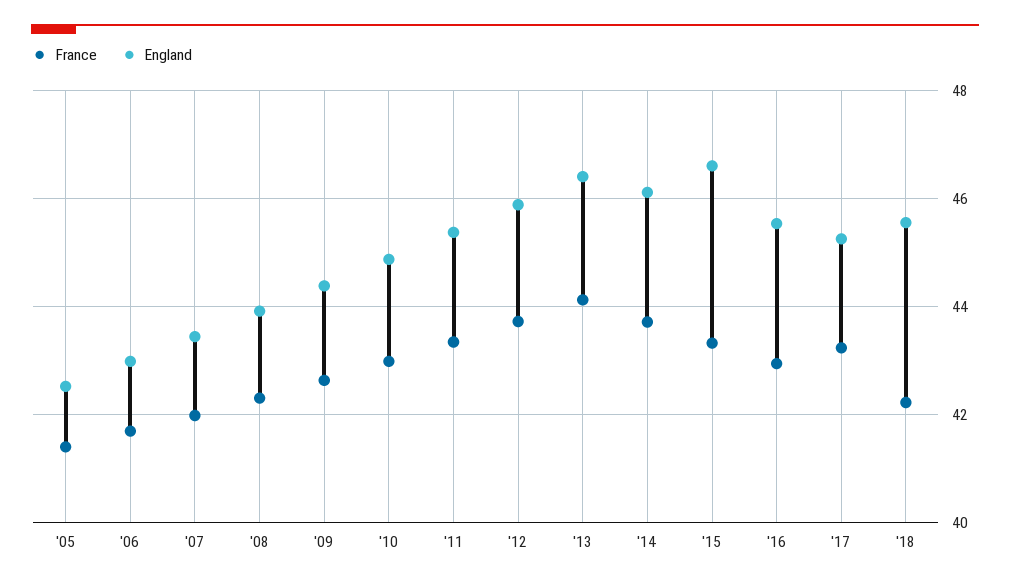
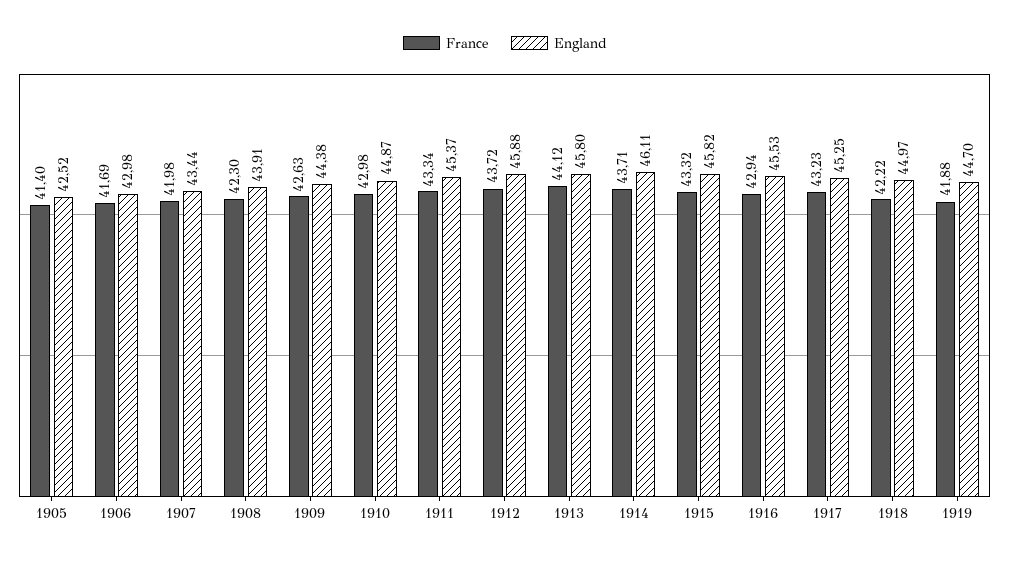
England, '13: 46.4 -> 45.8
England, '15: 46.6 -> 45.82
England, '18: 45.6 -> 44.97
France, 1919: none -> 41.88
England, 1919: none -> 44.7

